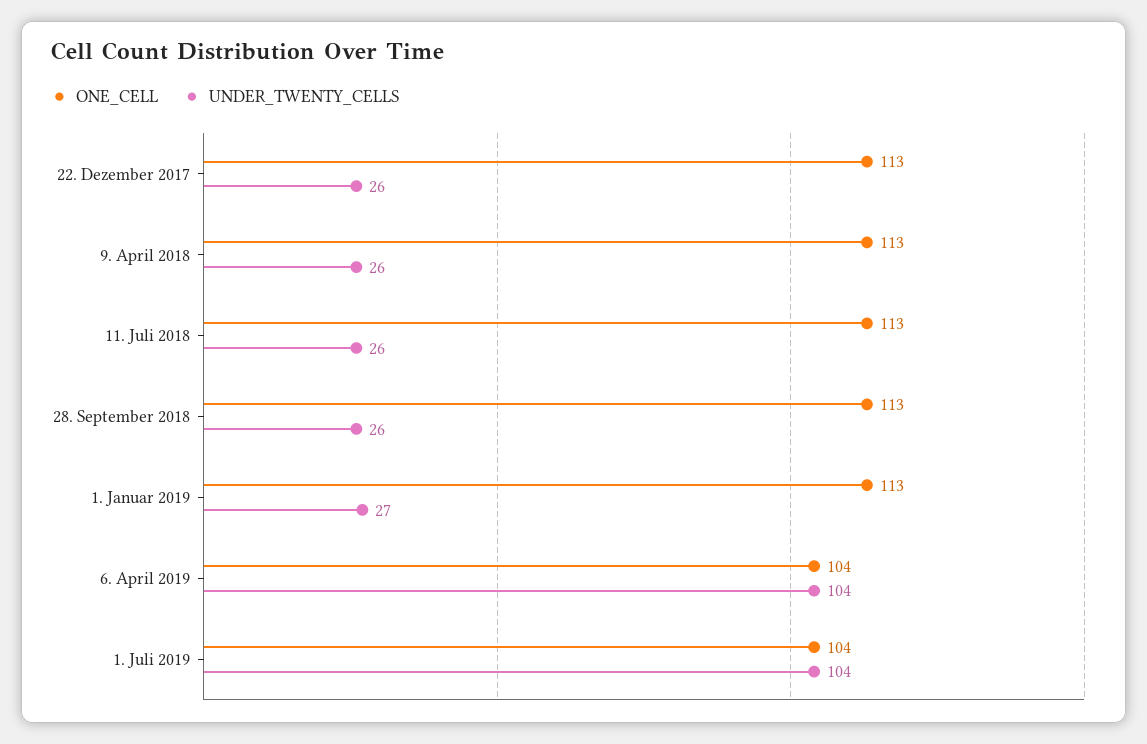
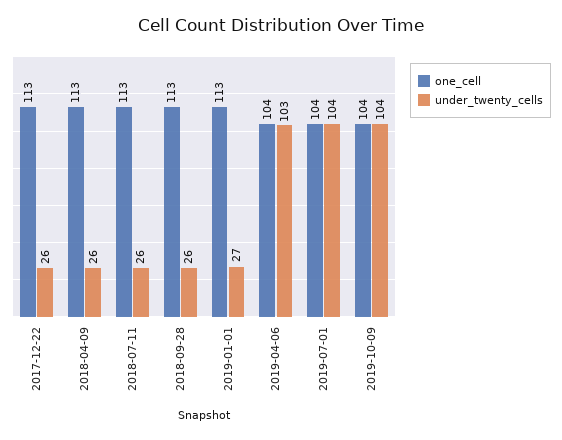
UNDER_TWENTY_CELLS, 6. April 2019: 104 -> 103
ONE_CELL, 2019-10-09: none -> 104
UNDER_TWENTY_CELLS, 2019-10-09: none -> 104

